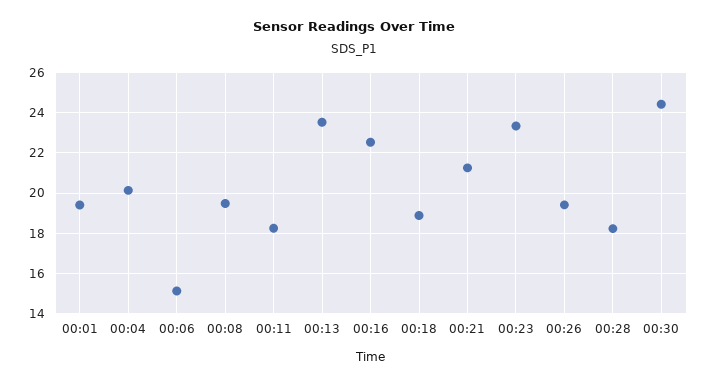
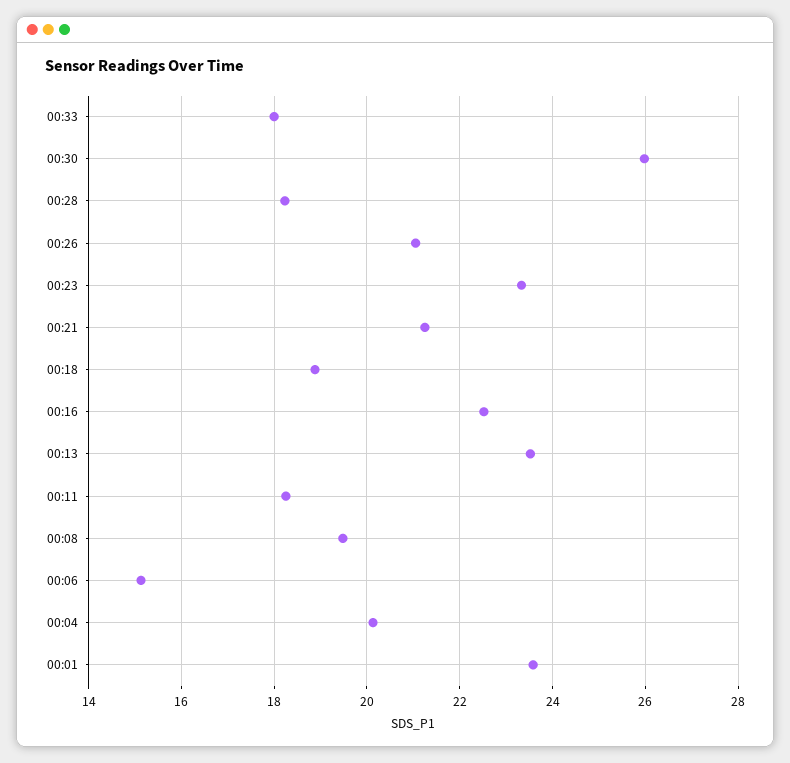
00:01: 19.5 -> 23.6
00:26: 19.5 -> 21
00:30: 24.5 -> 26
00:33: none -> 18

